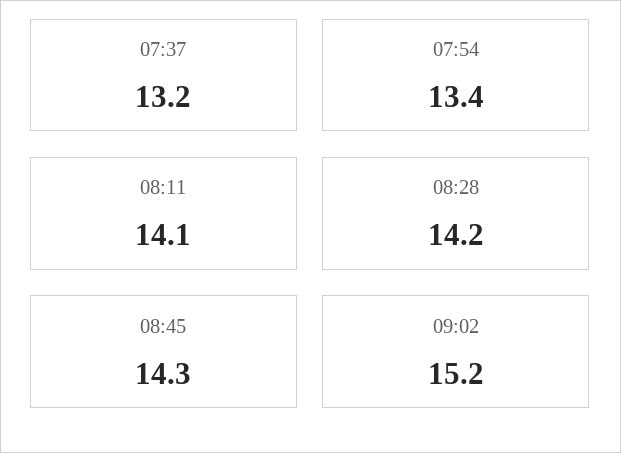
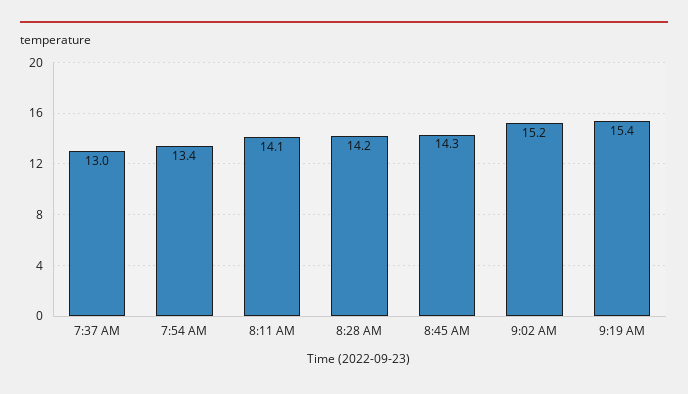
07:37: 13.2 -> 13
9:19 AM: none -> 15.4

